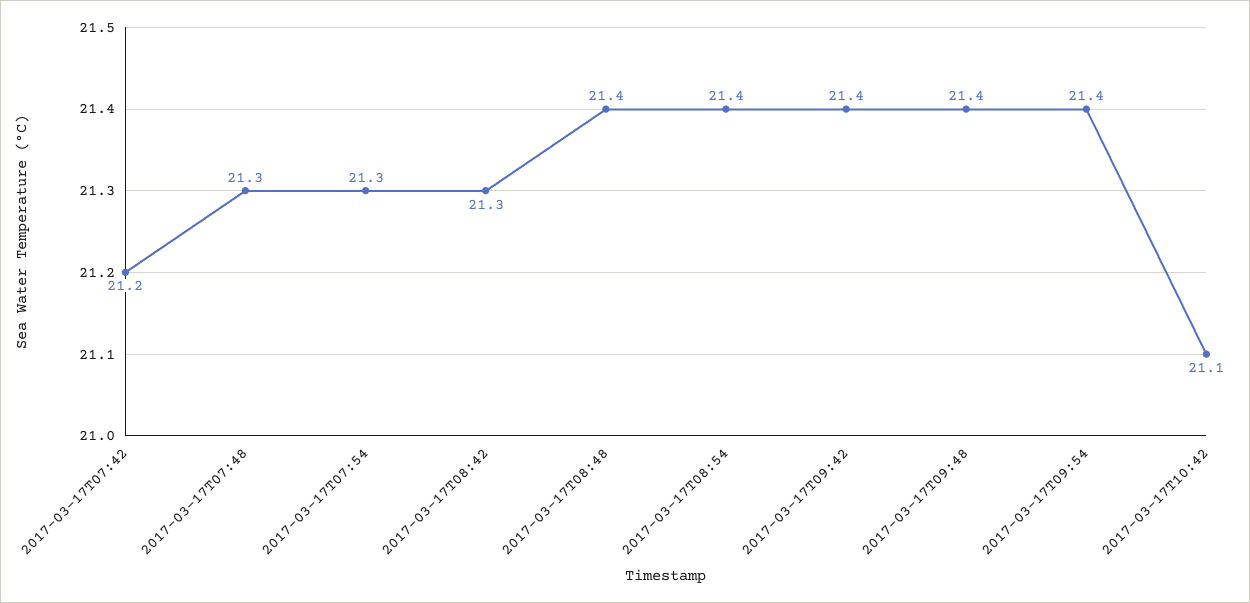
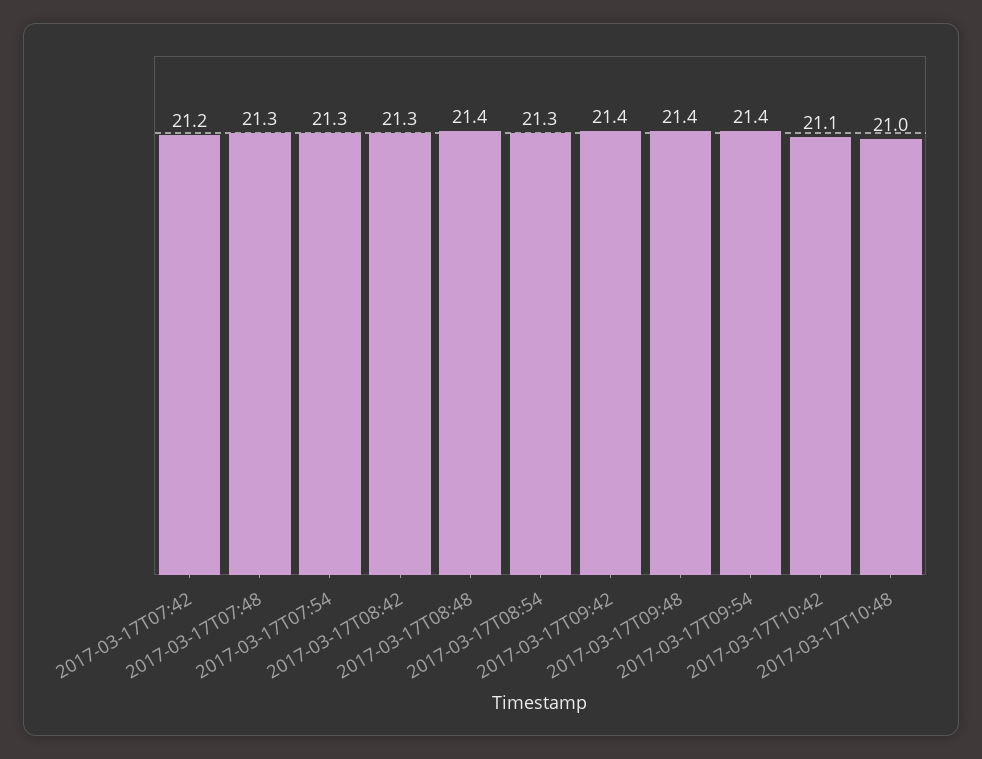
2017-03-17T08:54: 21.4 -> 21.3
2017-03-17T10:48: none -> 21

